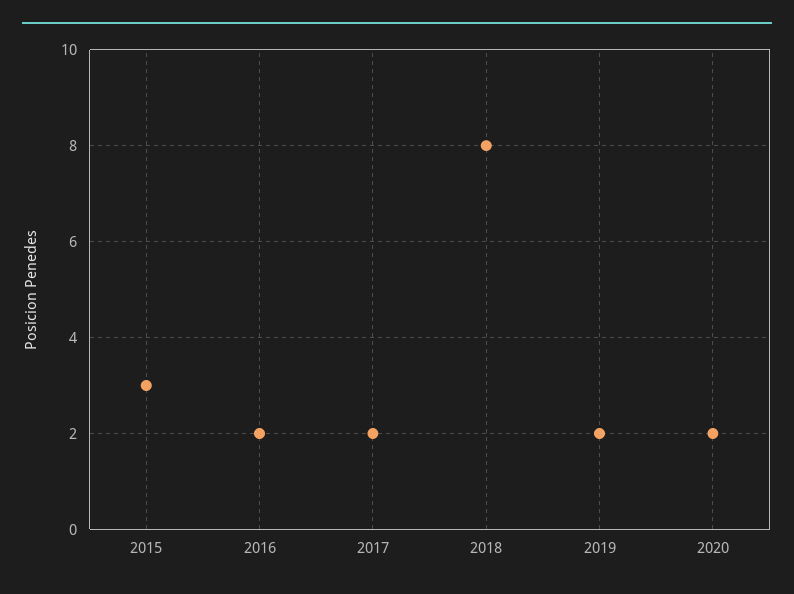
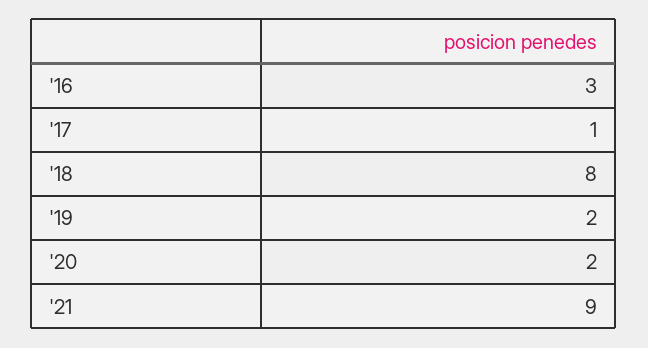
2015: 3 -> none
2016: 2 -> 3
2017: 2 -> 1
'21: none -> 9

